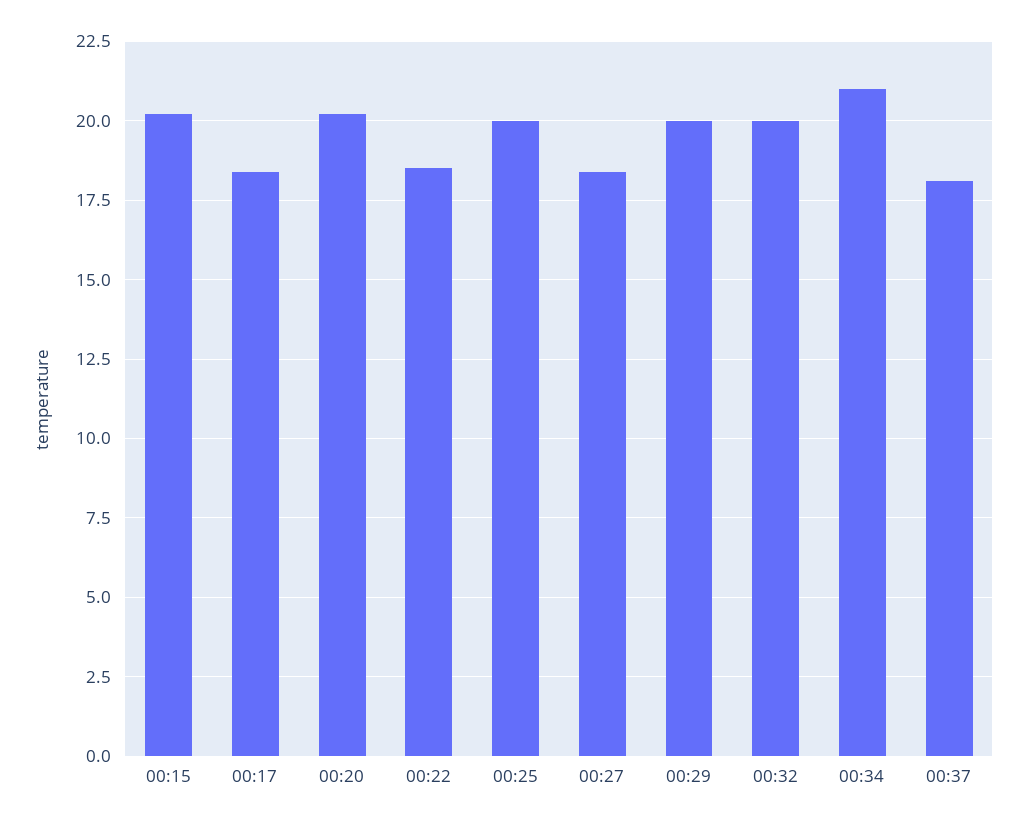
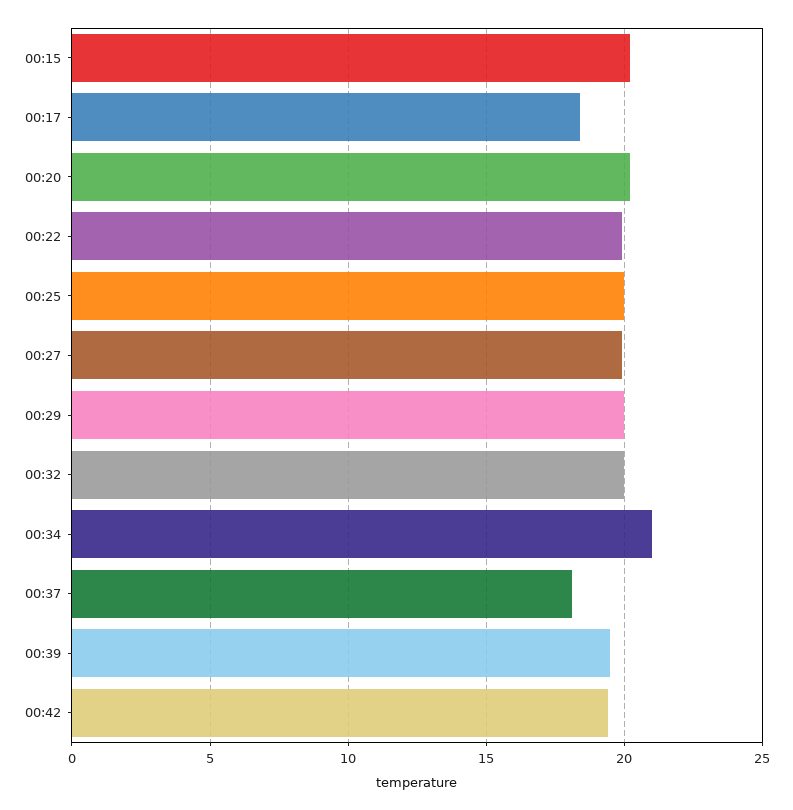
00:22: 18.5 -> 20
00:27: 18.5 -> 20
00:39: none -> 19.5
00:42: none -> 19.5

